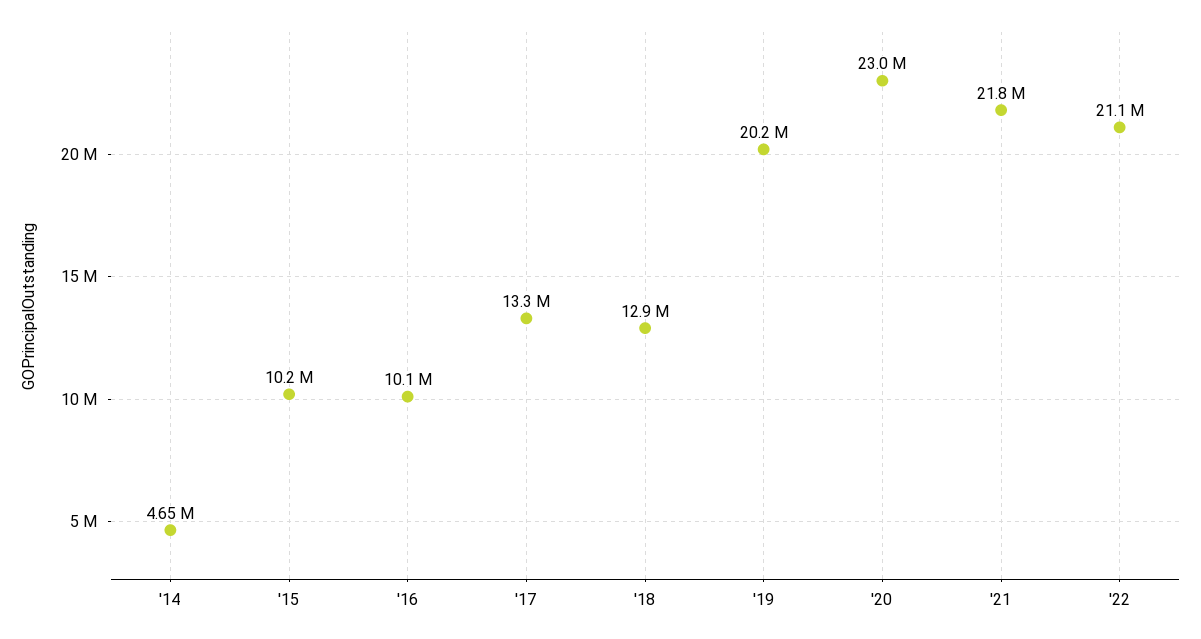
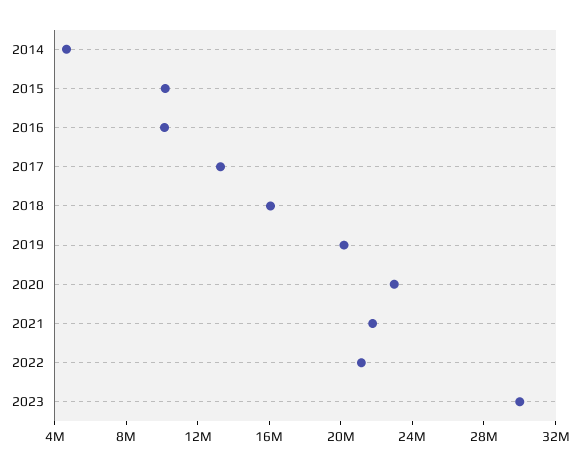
'18: 12900000 -> 16000000
2023: none -> 30000000

